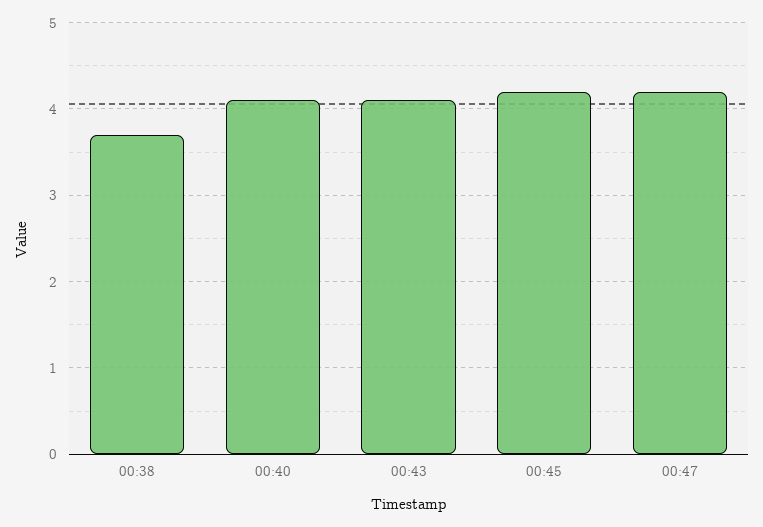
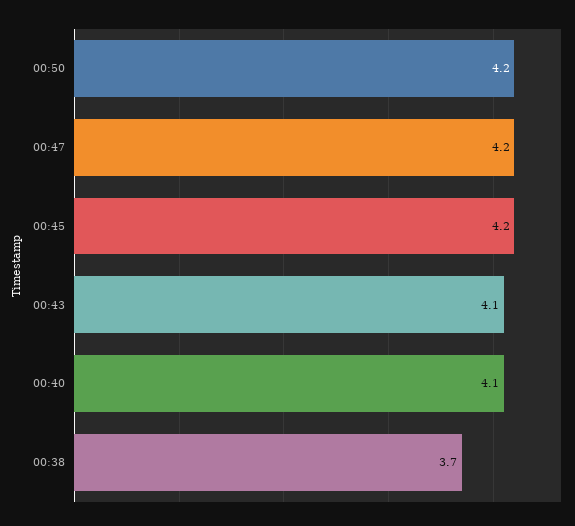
00:50: none -> 4.2

